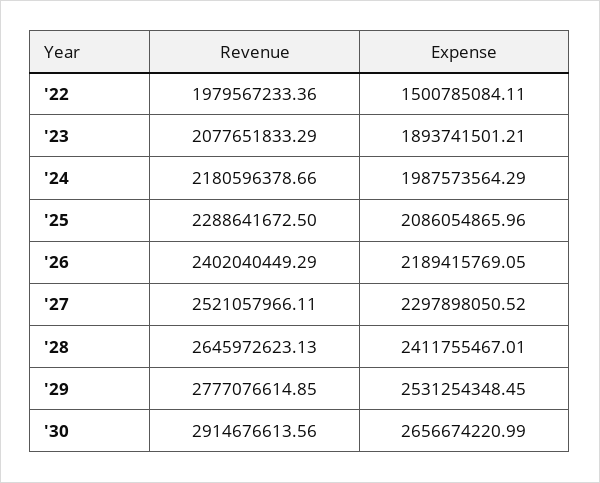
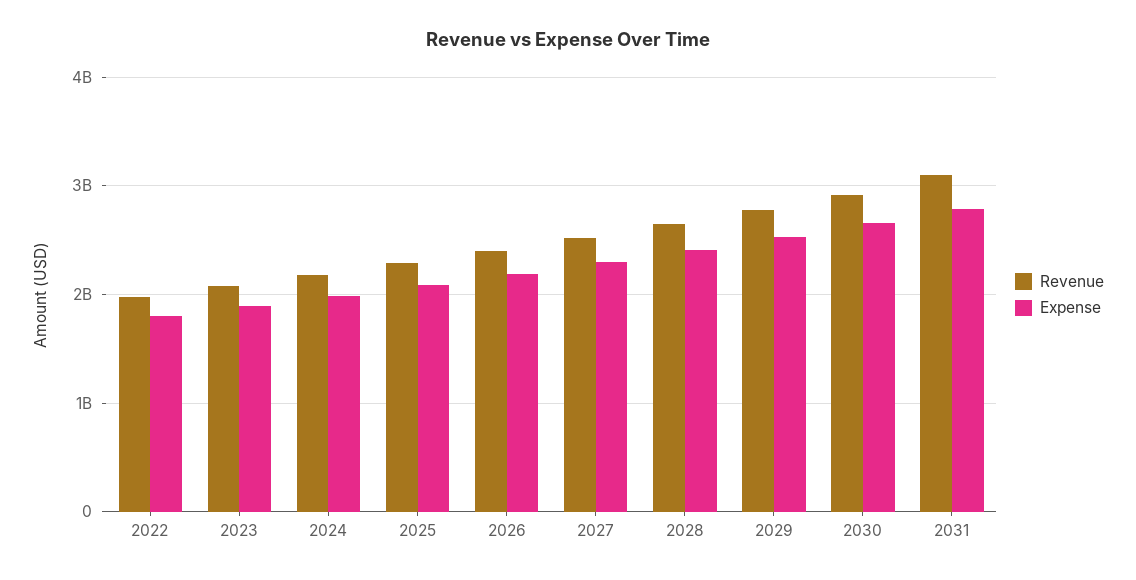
Expense, '22: 1500785084.11 -> 1800000000
Revenue, 2031: none -> 3100000000
Expense, 2031: none -> 2800000000

